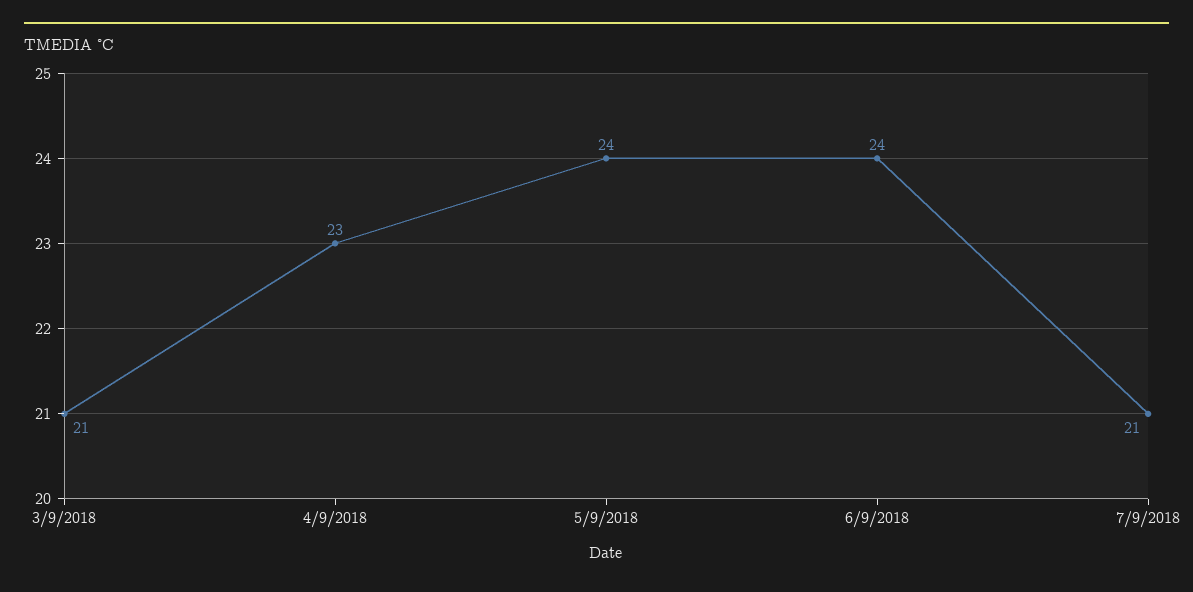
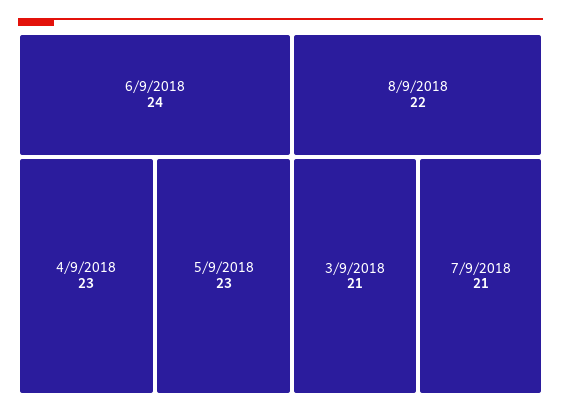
5/9/2018: 24 -> 23
8/9/2018: none -> 22

